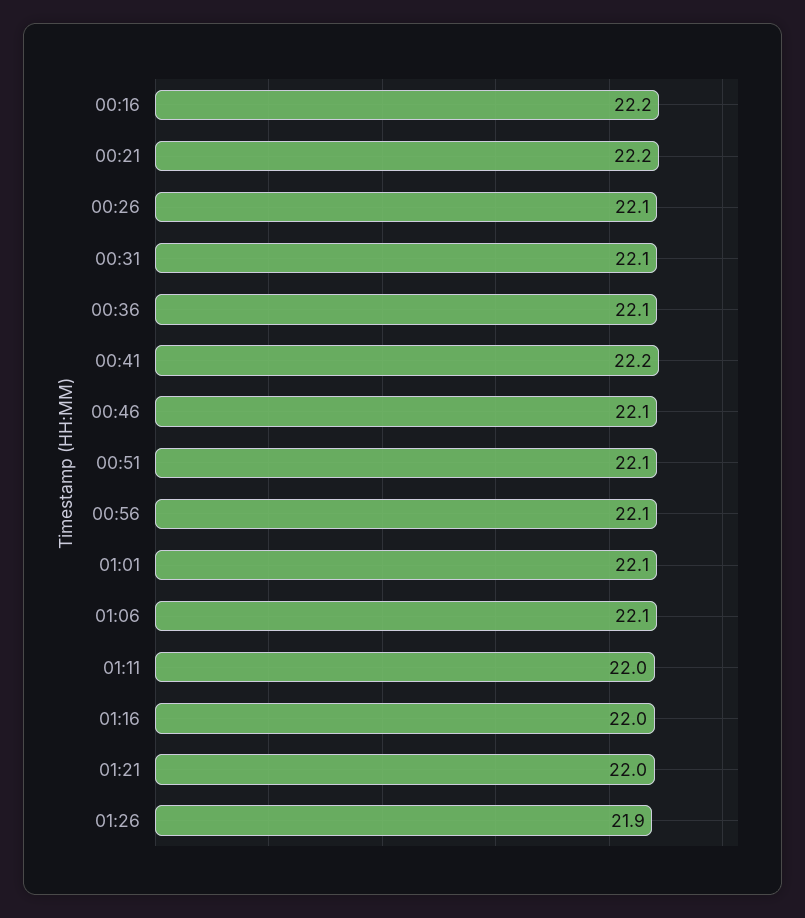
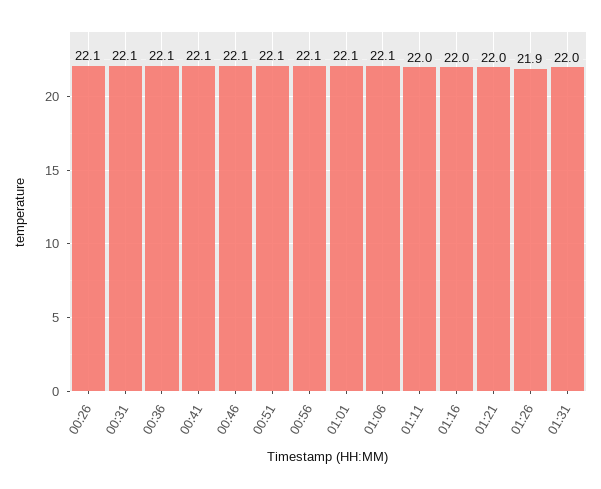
00:16: 22.2 -> none
00:21: 22.2 -> none
00:41: 22.2 -> 22.1
01:31: none -> 22

